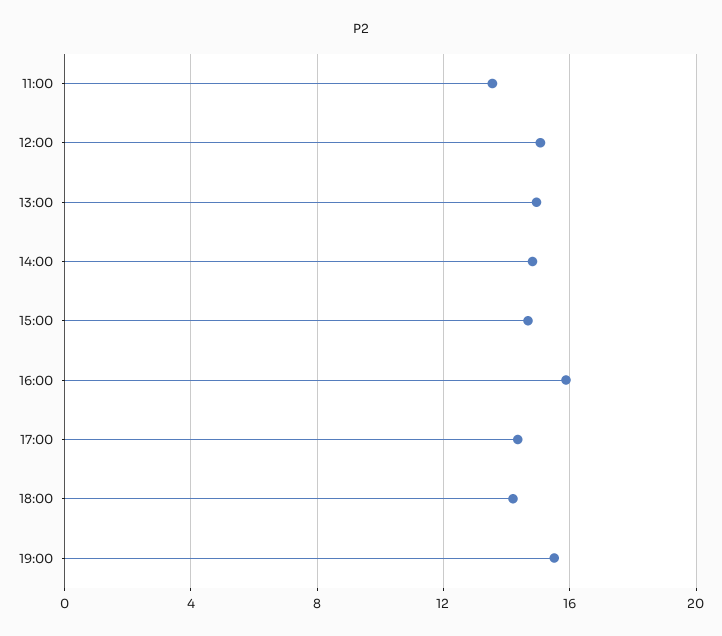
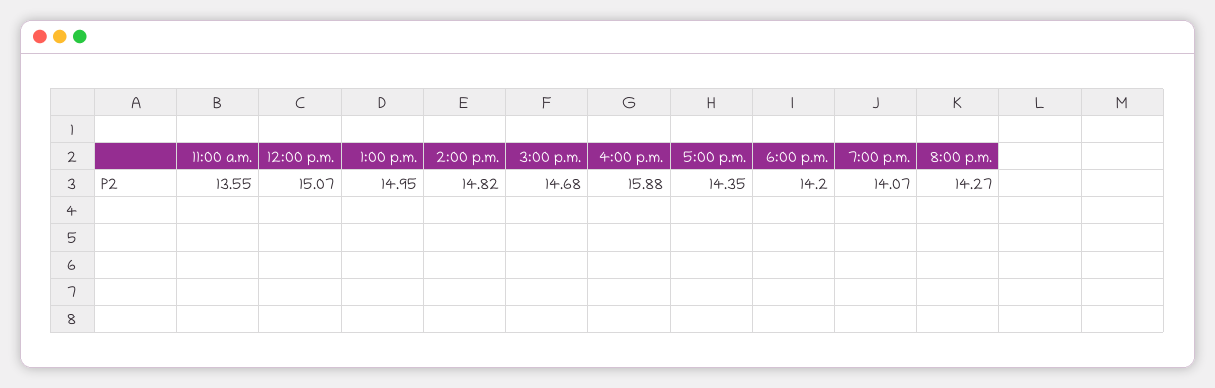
19:00: 15.5 -> 14.07
8:00 p.m.: none -> 14.27

